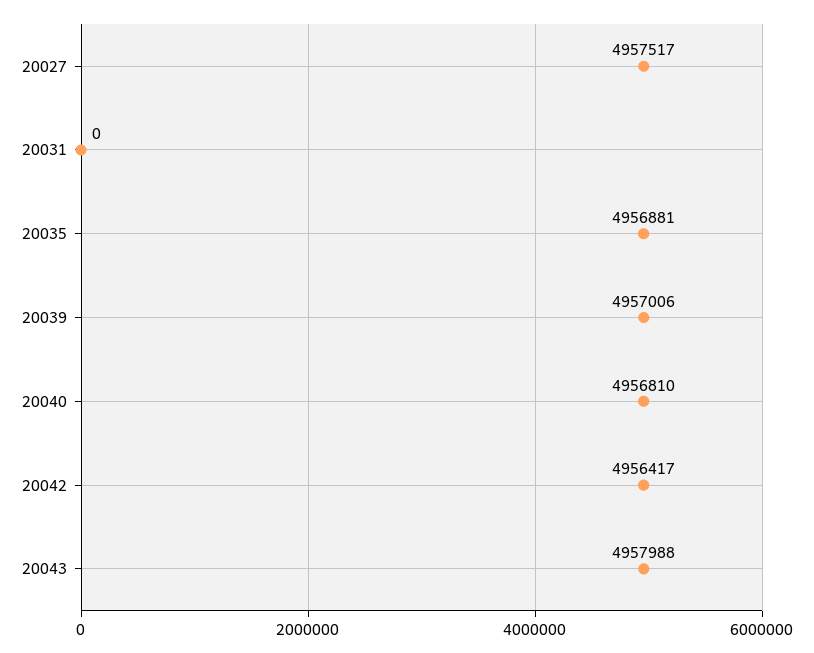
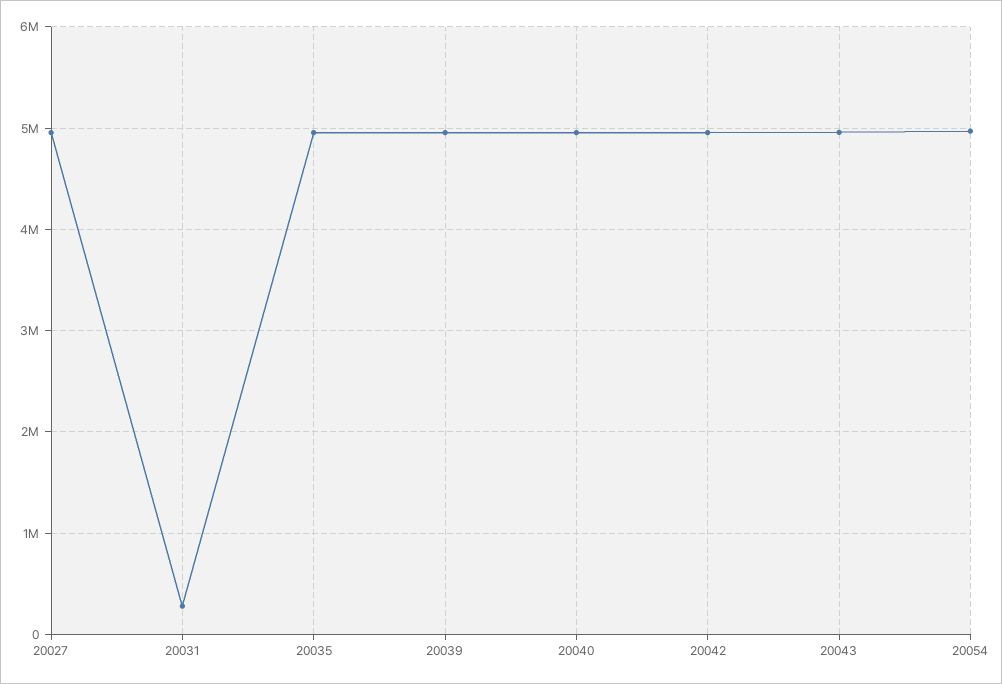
20031: 0 -> 300000
20054: none -> 5000000

